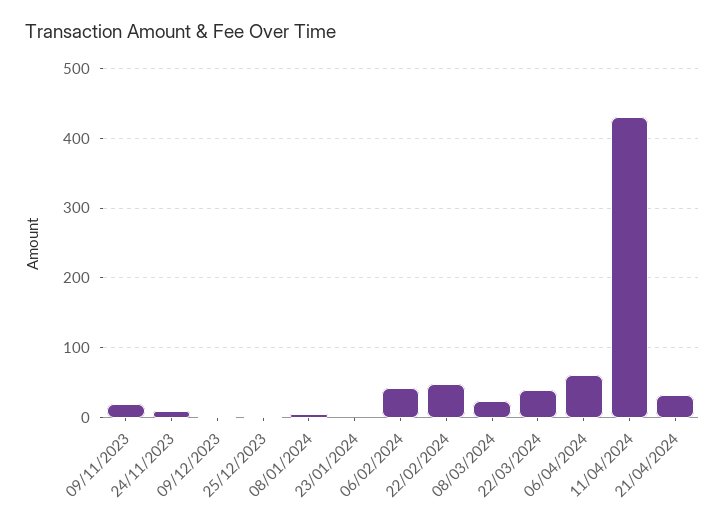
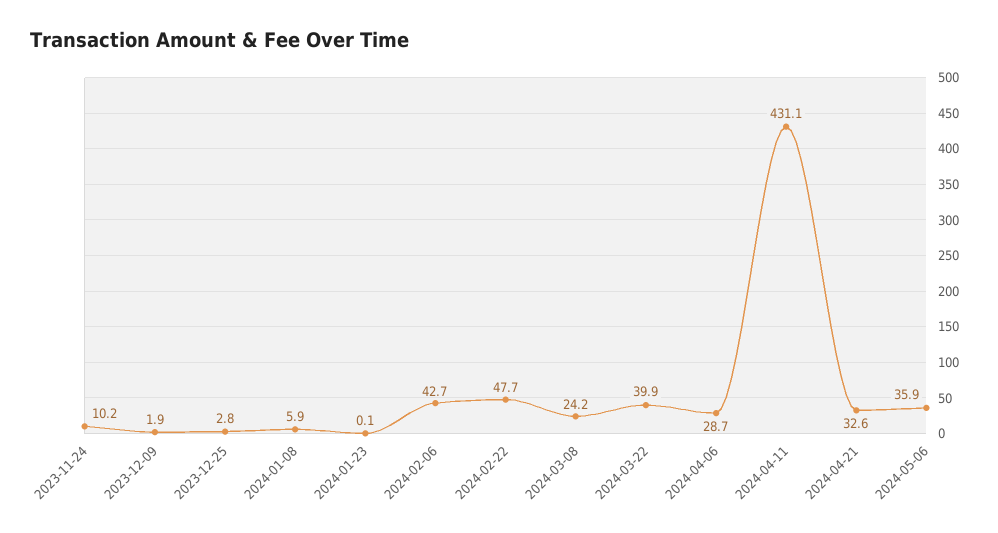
09/11/2023: 20 -> none
06/04/2024: 60 -> 28.7
2024-05-06: none -> 35.9

